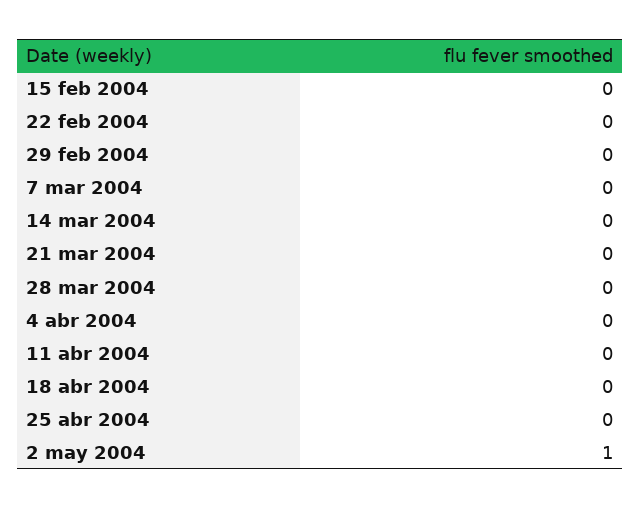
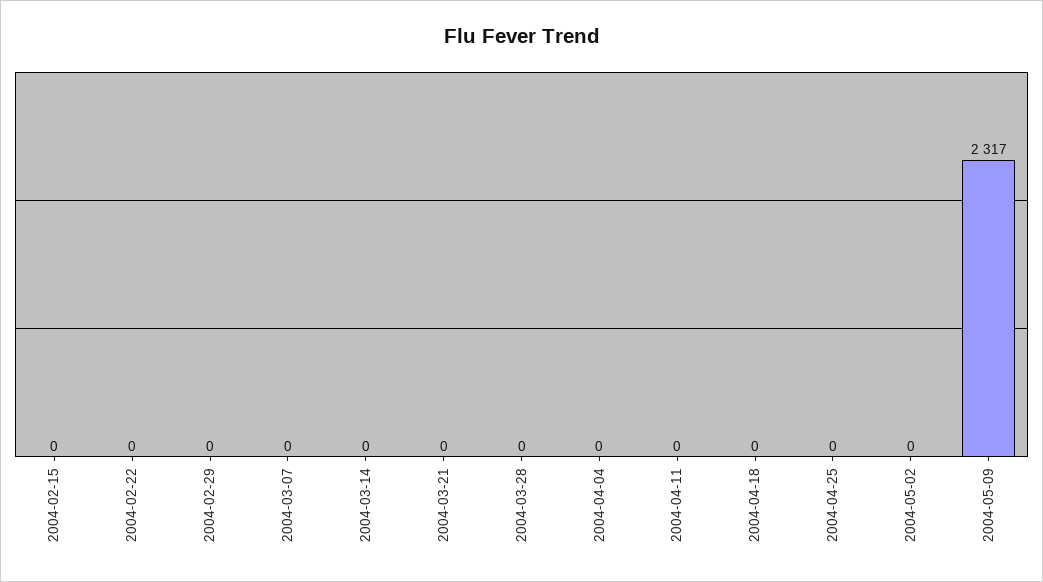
2 may 2004: 1 -> 0
2004-05-09: none -> 2317

